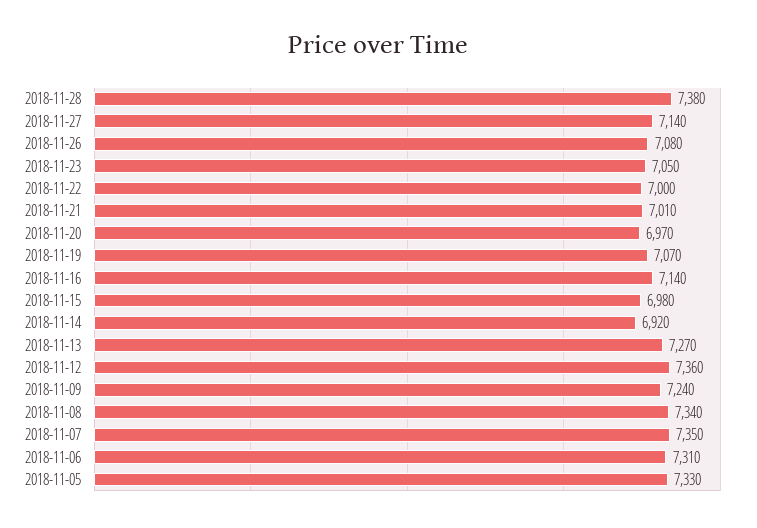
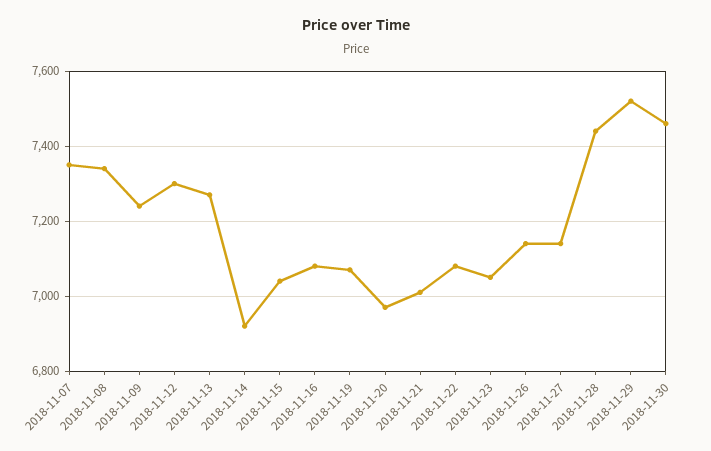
2018-11-28: 7380 -> 7440
2018-11-26: 7080 -> 7140
2018-11-22: 7000 -> 7080
2018-11-16: 7140 -> 7080
2018-11-15: 6980 -> 7040
2018-11-12: 7360 -> 7300
2018-11-06: 7310 -> none
2018-11-05: 7330 -> none
2018-11-29: none -> 7520
2018-11-30: none -> 7460

